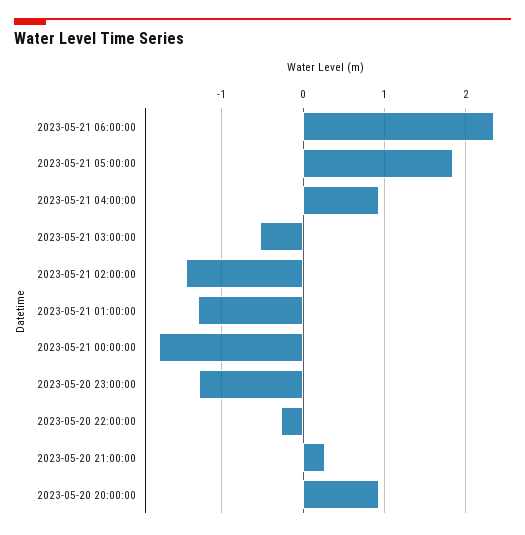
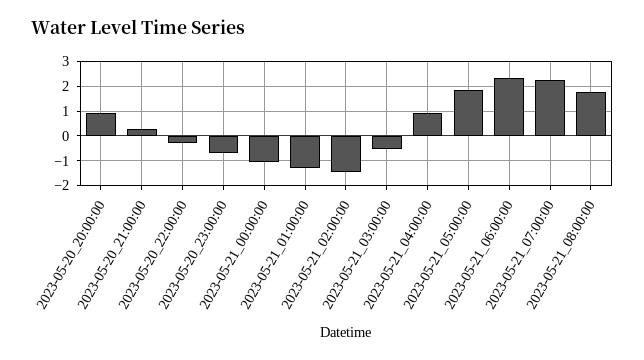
2023-05-21 00:00:00: -1.8 -> -1
2023-05-20 23:00:00: -1.3 -> -0.75
2023-05-21_07:00:00: none -> 2.25
2023-05-21_08:00:00: none -> 1.75

